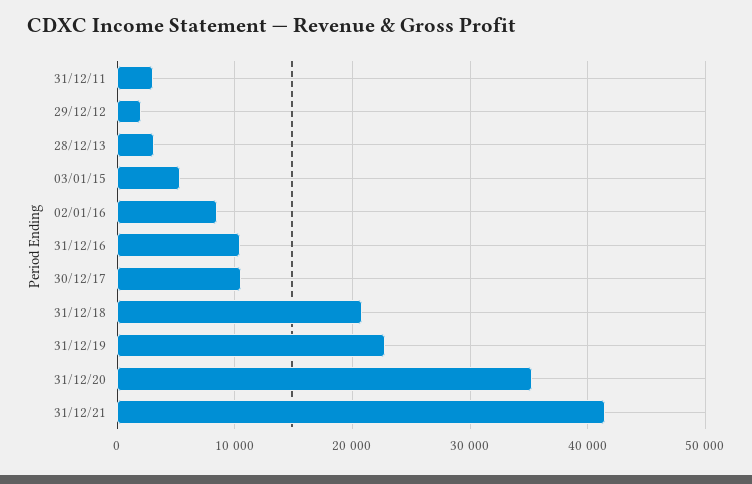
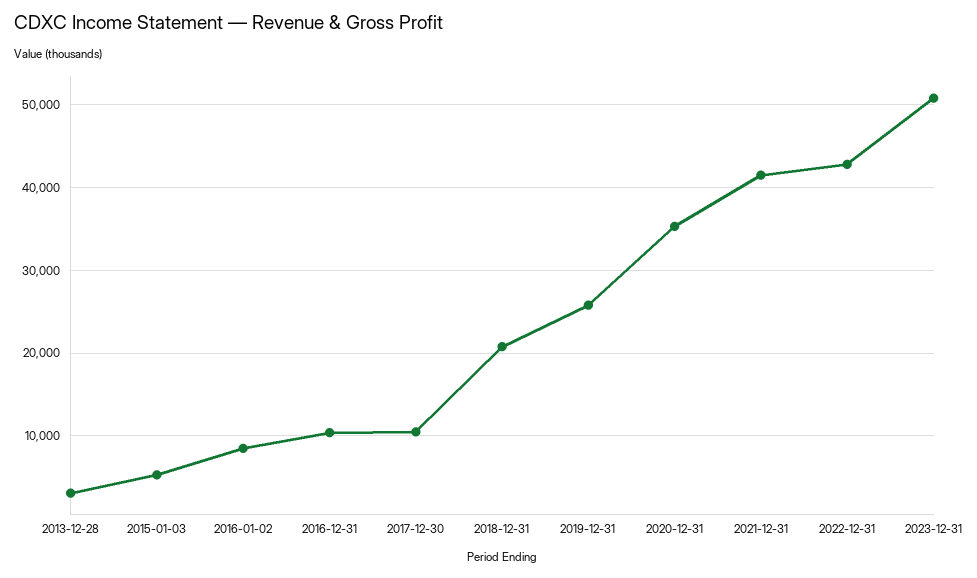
31/12/11: 3000 -> none
29/12/12: 2000 -> none
31/12/19: 23000 -> 26000
2022-12-31: none -> 43000
2023-12-31: none -> 51000

